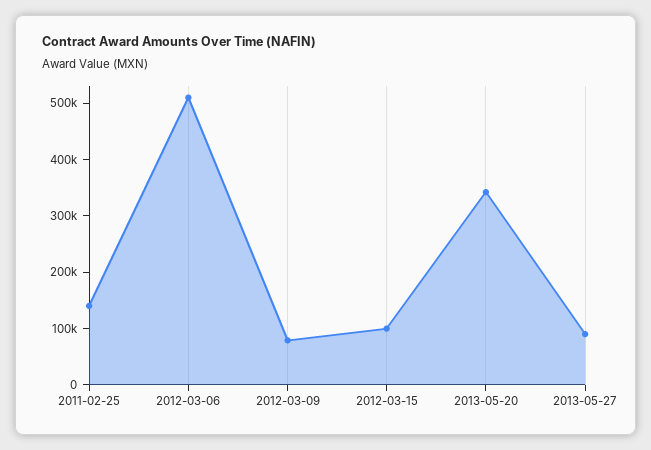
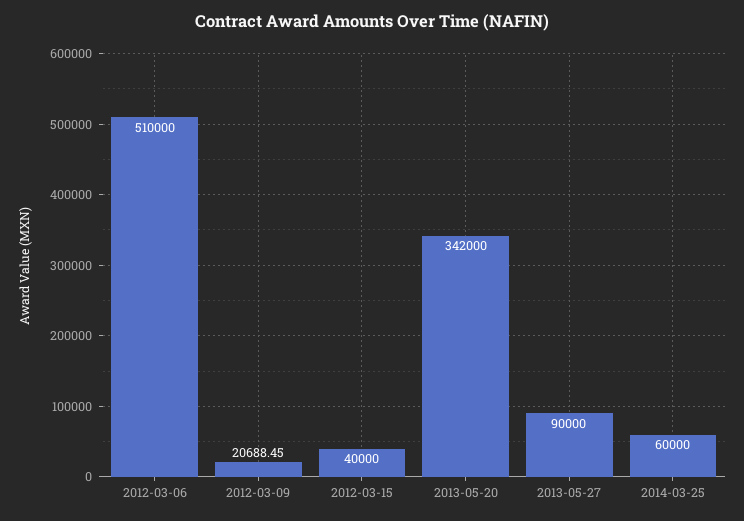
2011-02-25: 140000 -> none
2012-03-09: 80000 -> 20688.45
2012-03-15: 100000 -> 40000
2014-03-25: none -> 60000

